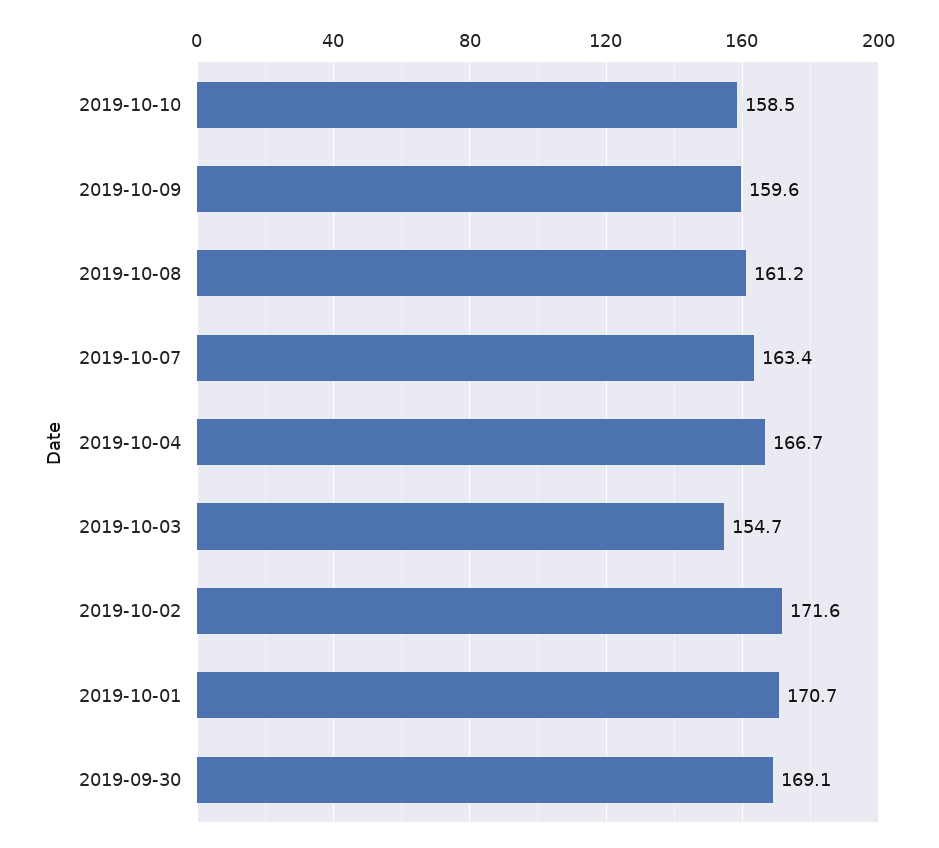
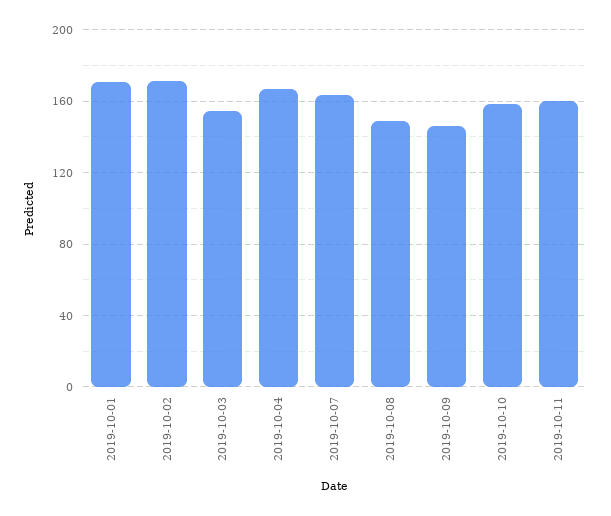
2019-10-09: 159.6 -> 145
2019-10-08: 161.2 -> 150
2019-09-30: 169.1 -> none
2019-10-11: none -> 160

